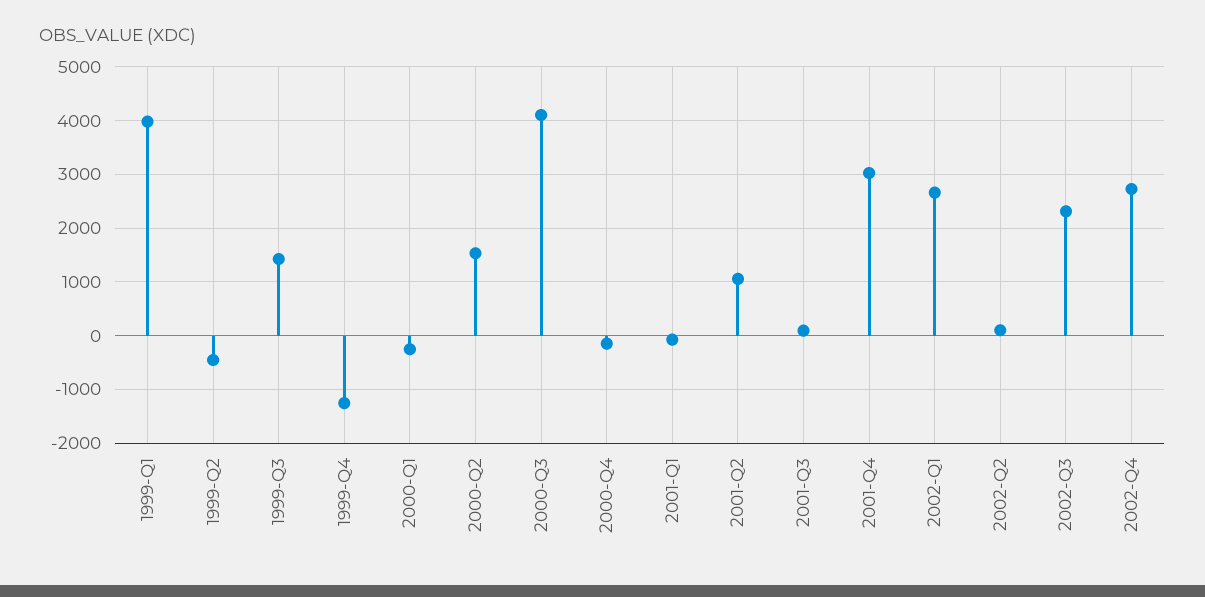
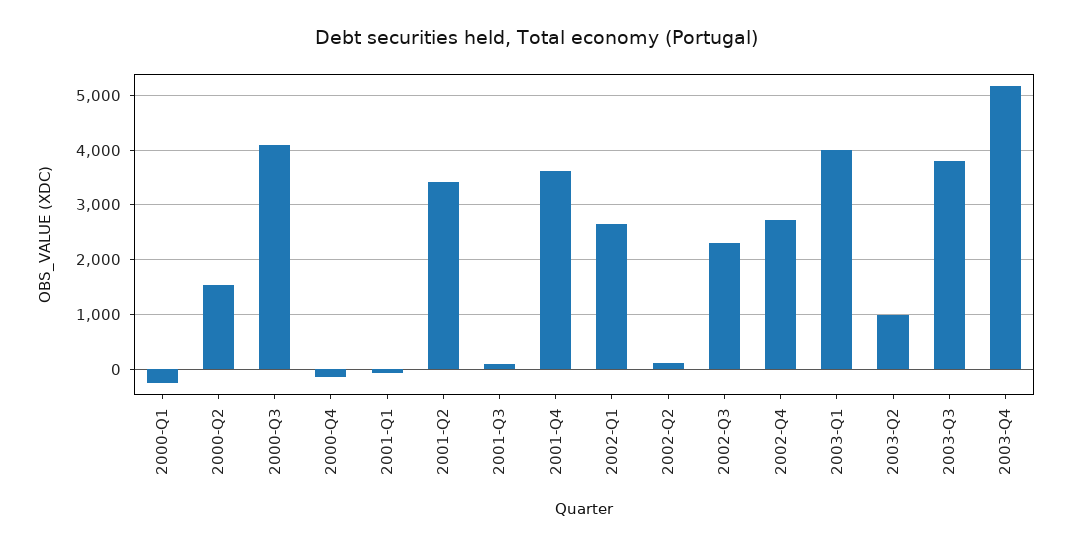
1999-Q1: 4000 -> none
1999-Q2: -400 -> none
1999-Q3: 1400 -> none
1999-Q4: -1200 -> none
2001-Q2: 1000 -> 3400
2001-Q4: 3000 -> 3600
2003-Q1: none -> 4000
2003-Q2: none -> 1000
2003-Q3: none -> 3800
2003-Q4: none -> 5200

